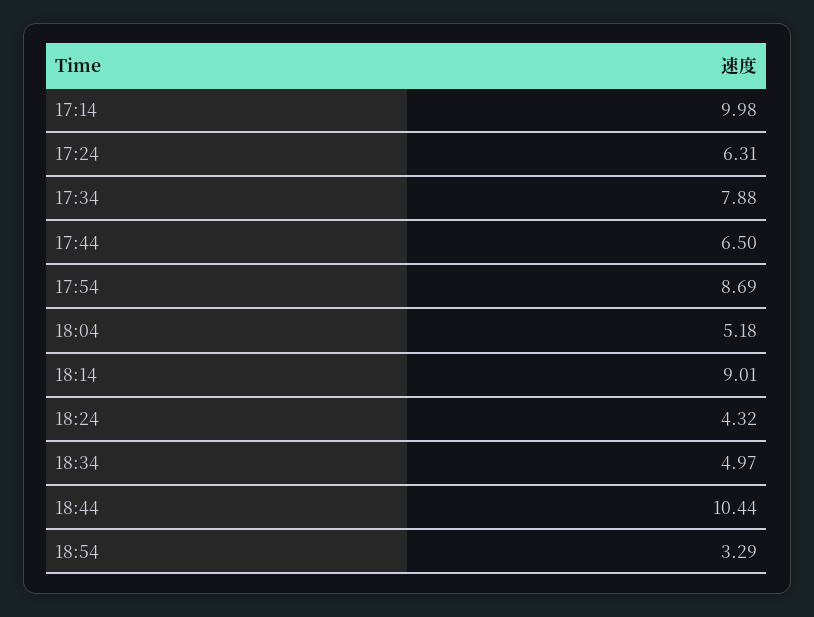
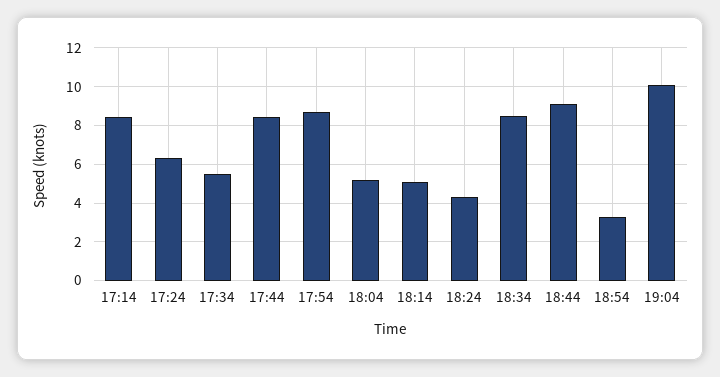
17:14: 9.98 -> 8.5
17:34: 7.88 -> 5.5
17:44: 6.5 -> 8.5
18:14: 9.01 -> 5
18:34: 4.97 -> 8.5
18:44: 10.44 -> 9
19:04: none -> 10

